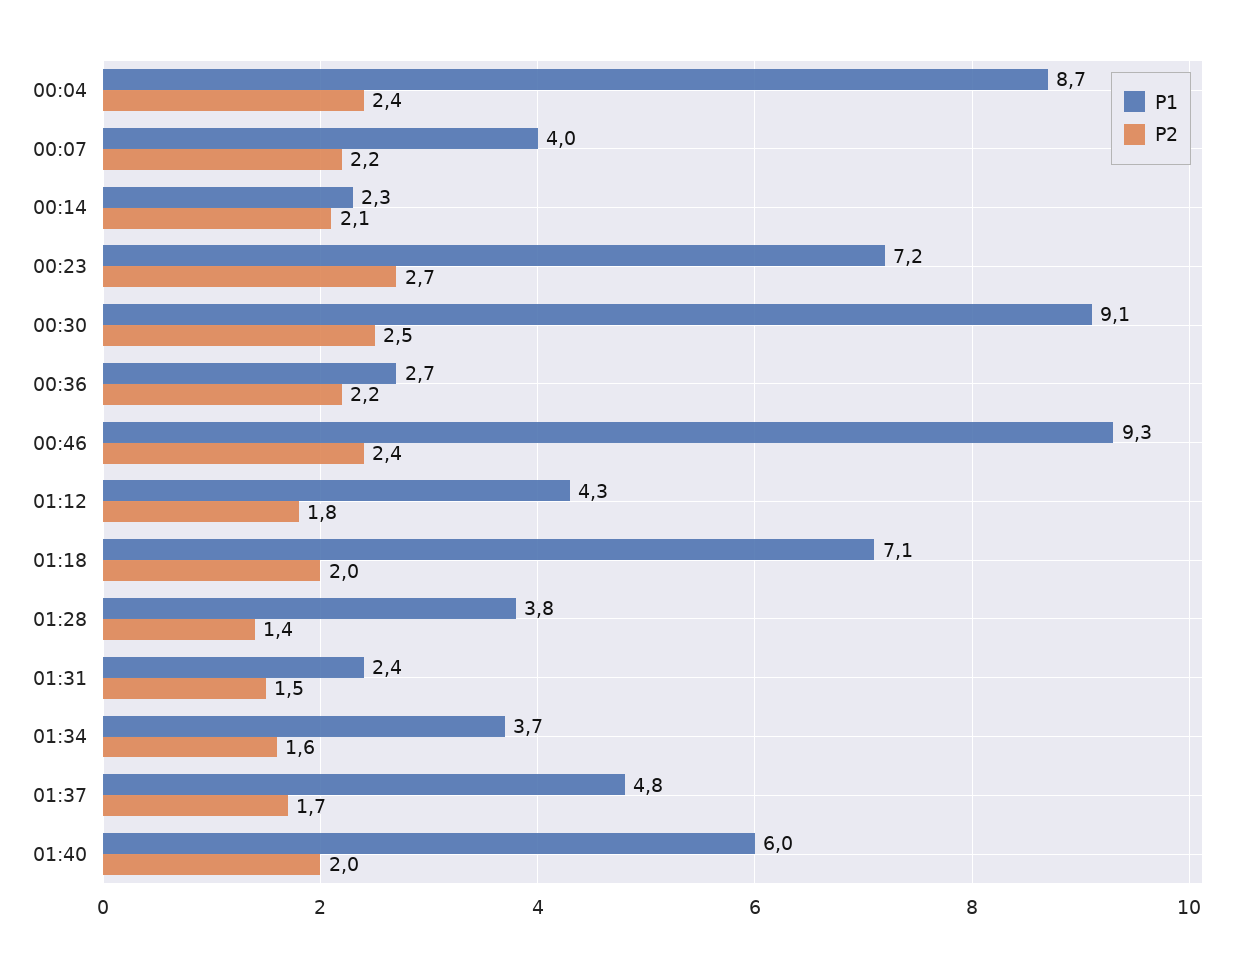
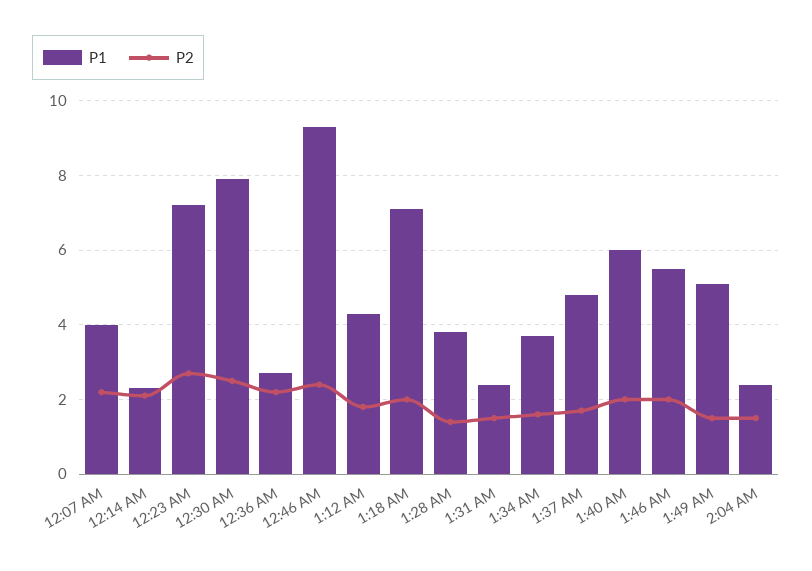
P1, 00:04: 8.7 -> none
P2, 00:04: 2.4 -> none
P1, 00:30: 9.1 -> 8
P1, 1:46 AM: none -> 5.5
P2, 1:46 AM: none -> 2
P1, 1:49 AM: none -> 5
P2, 1:49 AM: none -> 1.5
P1, 2:04 AM: none -> 2.5
P2, 2:04 AM: none -> 1.5

